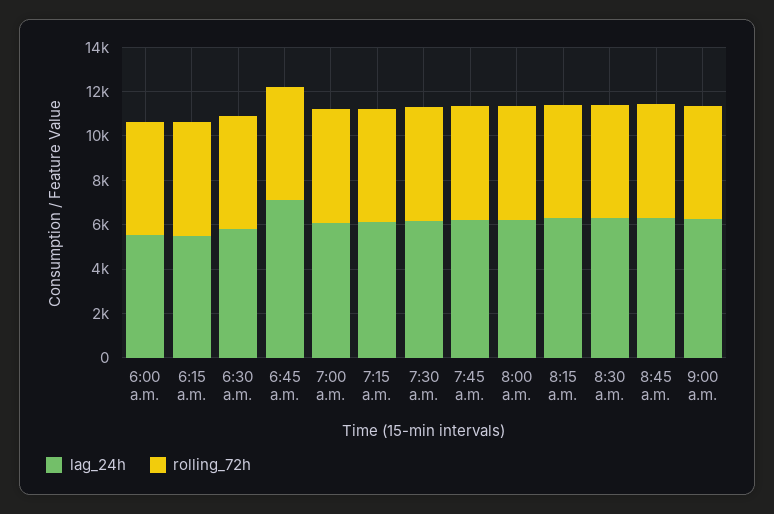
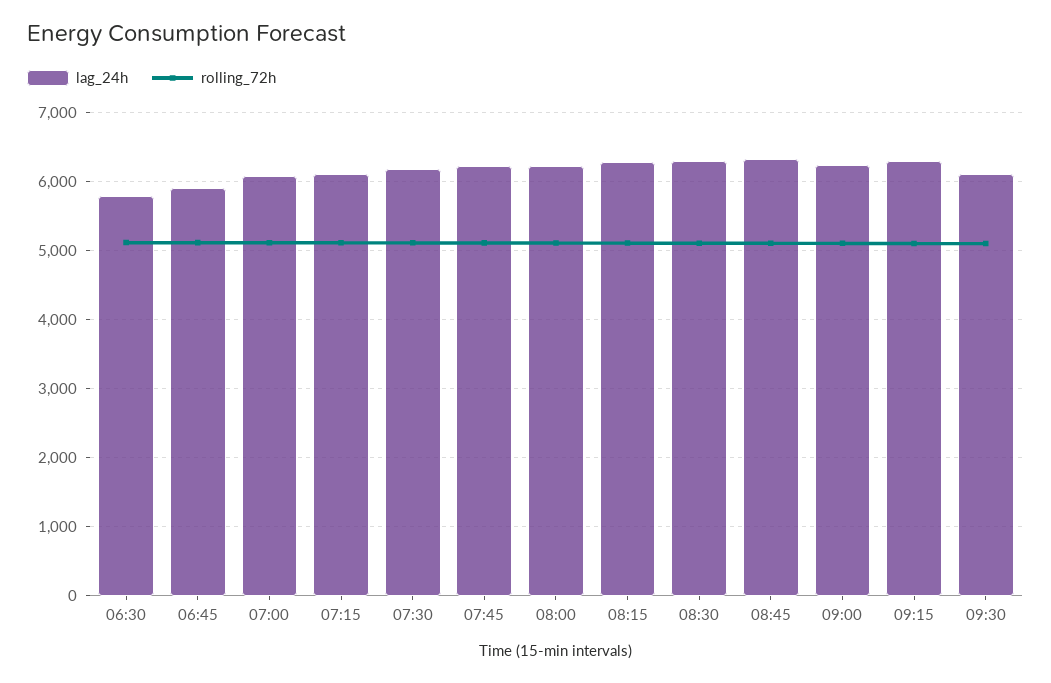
lag_24h, 6:00 a.m.: 5500 -> none
rolling_72h, 6:00 a.m.: 5000 -> none
lag_24h, 6:15 a.m.: 5500 -> none
rolling_72h, 6:15 a.m.: 5000 -> none
lag_24h, 6:45 a.m.: 7000 -> 5900
lag_24h, 09:15: none -> 6300
rolling_72h, 09:15: none -> 5100
lag_24h, 09:30: none -> 6100
rolling_72h, 09:30: none -> 5100

